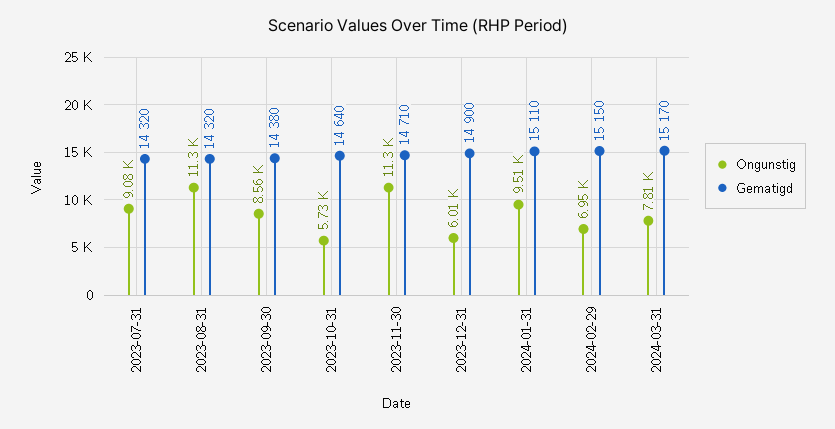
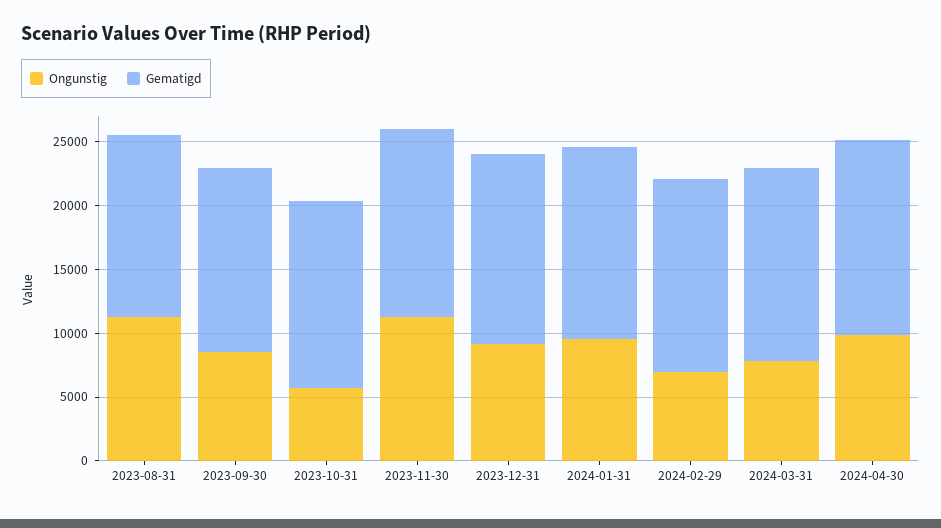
Ongunstig, 2023-07-31: 9080 -> none
Gematigd, 2023-07-31: 14320 -> none
Ongunstig, 2023-12-31: 6010 -> 9000
Ongunstig, 2024-04-30: none -> 10000
Gematigd, 2024-04-30: none -> 15000

